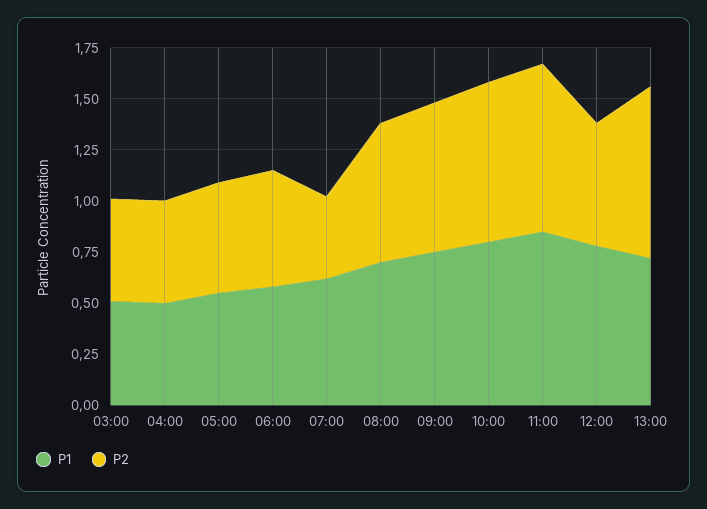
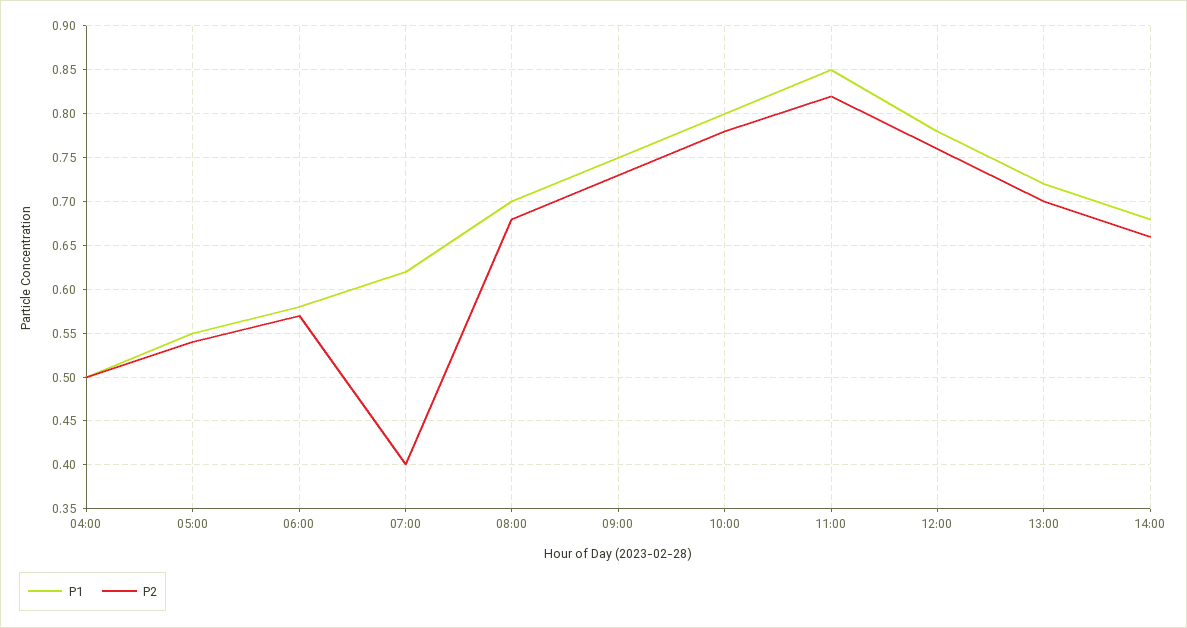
P1, 03:00: 0.5 -> none
P2, 03:00: 0.5 -> none
P2, 12:00: 0.6 -> 0.76
P2, 13:00: 0.85 -> 0.7
P1, 14:00: none -> 0.68
P2, 14:00: none -> 0.66

